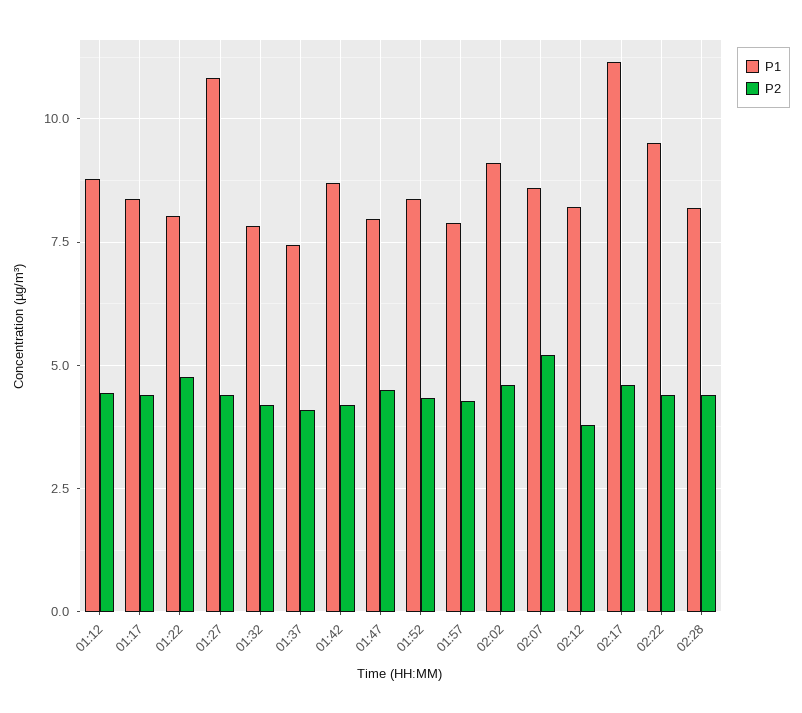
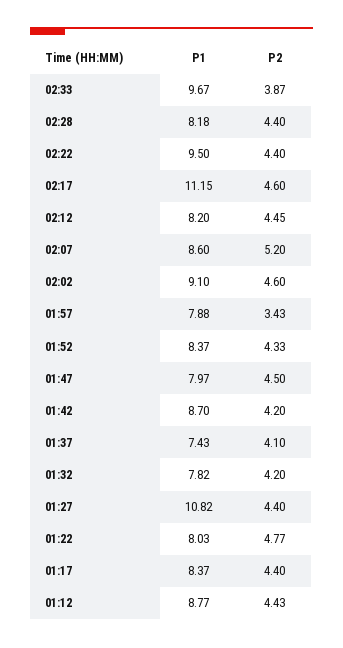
P2, 01:57: 4.25 -> 3.43
P2, 02:12: 3.75 -> 4.45
P1, 02:33: none -> 9.67
P2, 02:33: none -> 3.87

